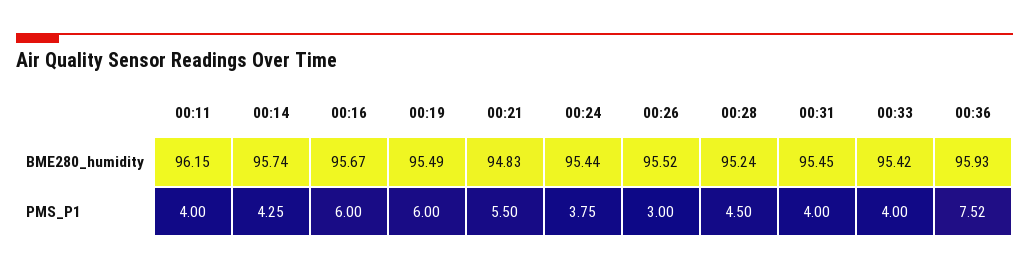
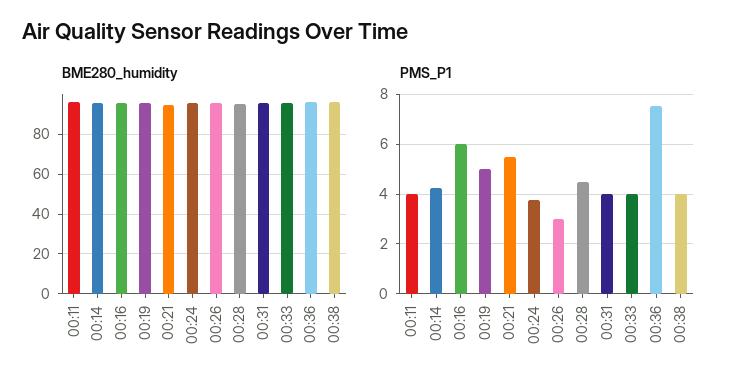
PMS_P1, 00:19: 6 -> 5
BME280_humidity, 00:38: none -> 95
PMS_P1, 00:38: none -> 4

